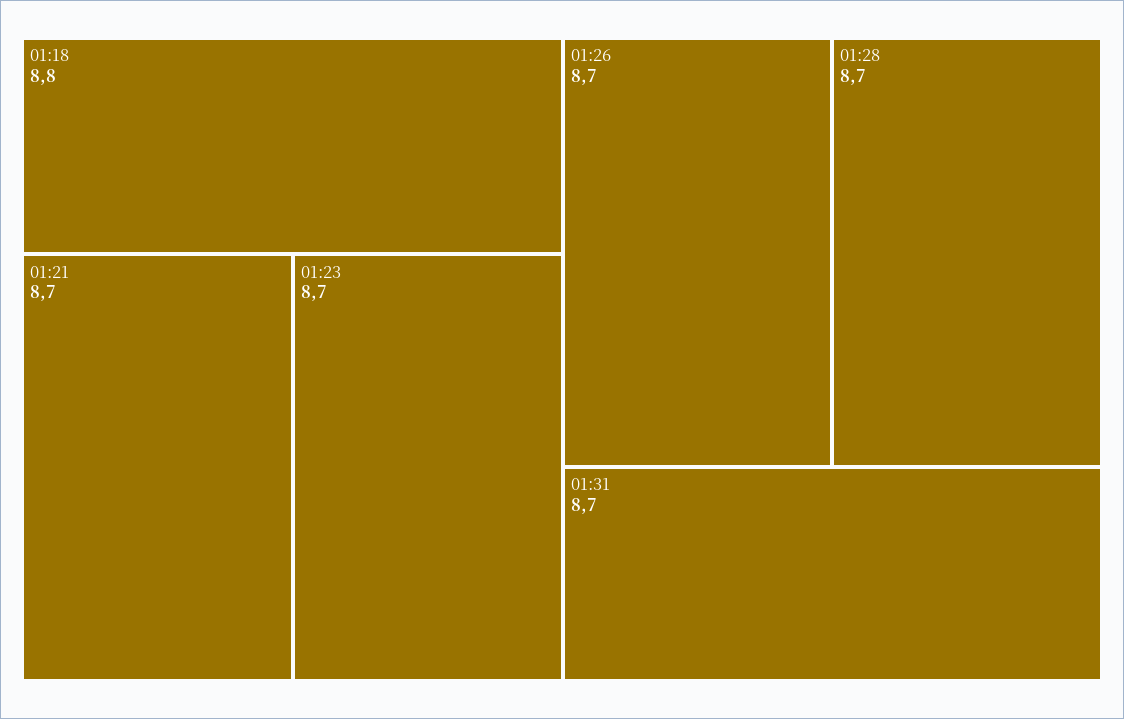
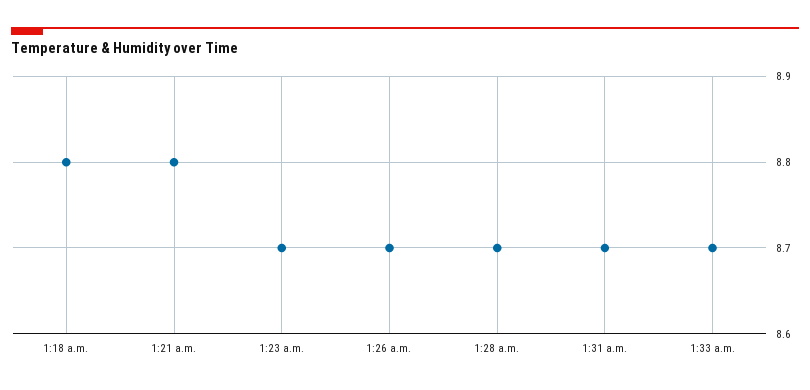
01:21: 8.7 -> 8.8
1:33 a.m.: none -> 8.7

